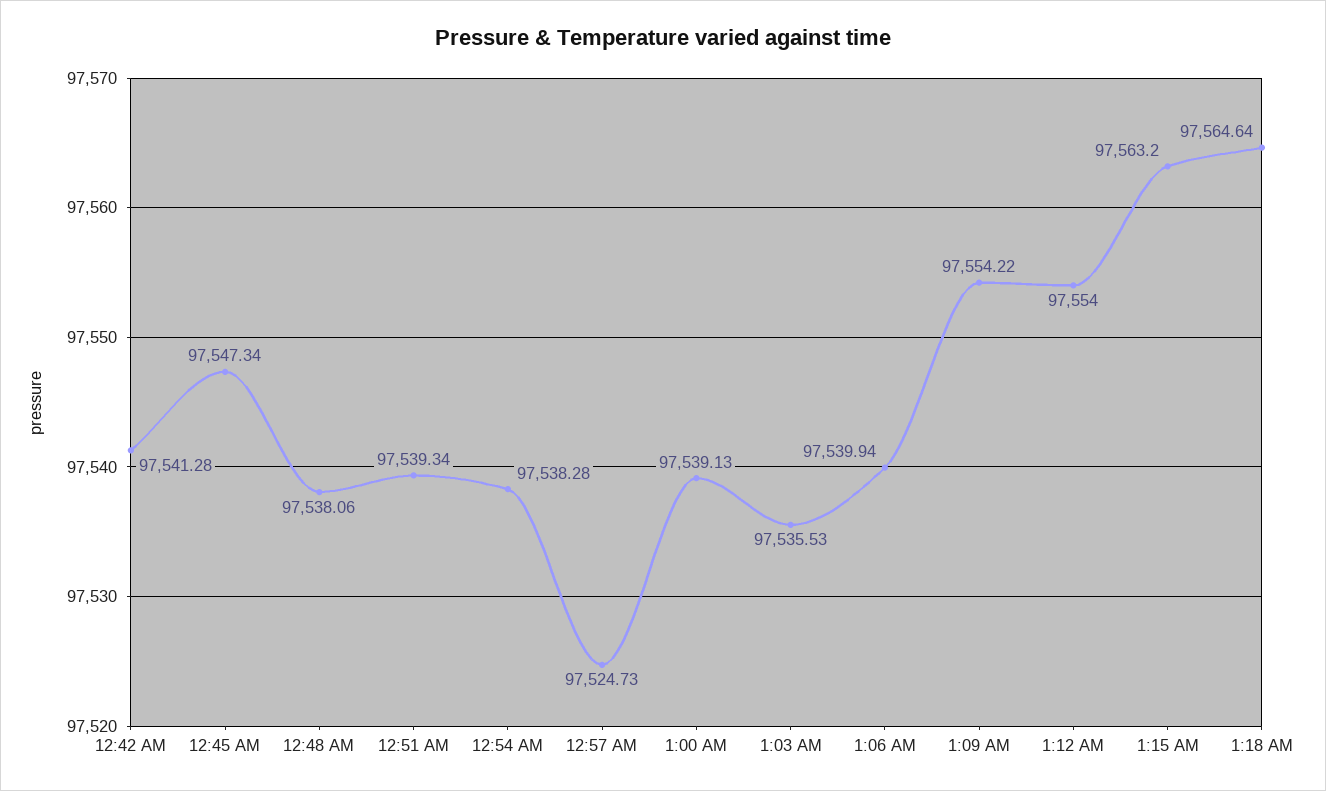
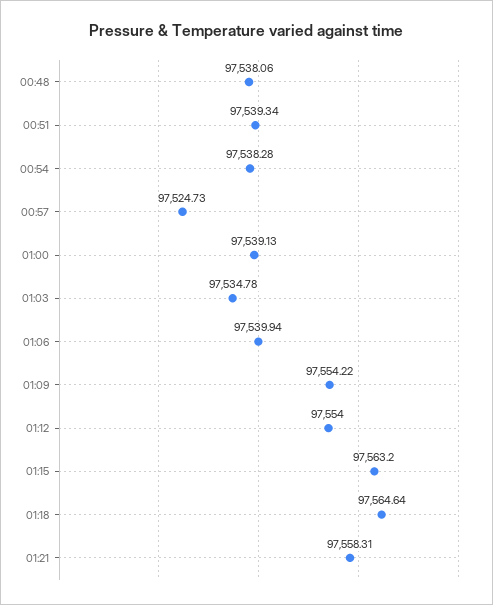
12:42 AM: 97541.28 -> none
12:45 AM: 97547.34 -> none
1:03 AM: 97535.53 -> 97534.78
01:21: none -> 97558.31

